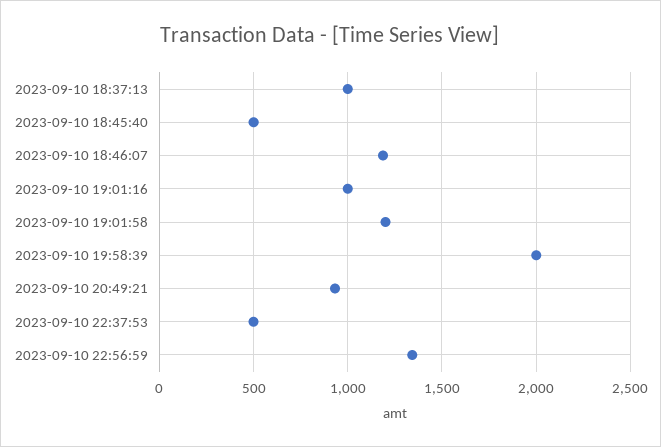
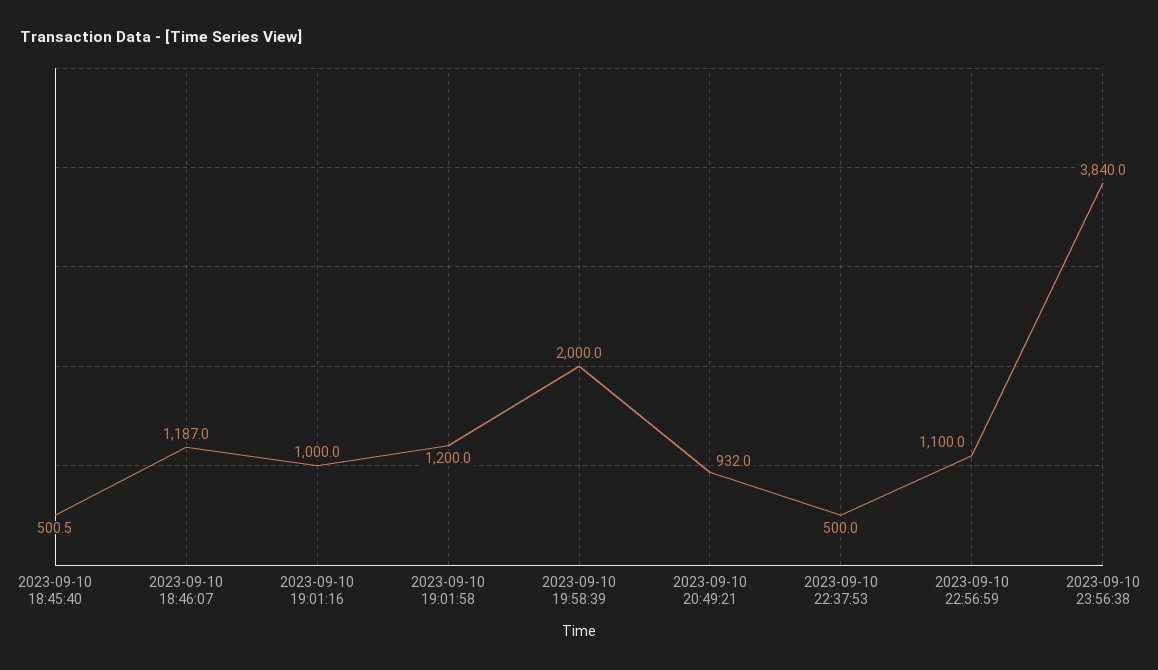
2023-09-10 18:37:13: 1000 -> none
2023-09-10 22:56:59: 1350 -> 1100
2023-09-10 23:56:38: none -> 3840

